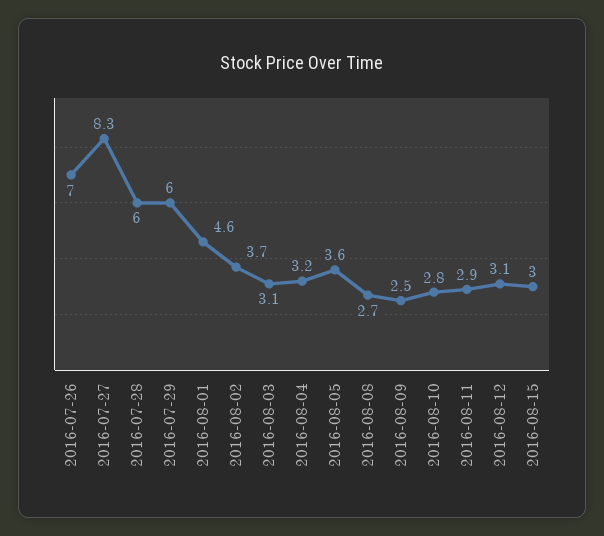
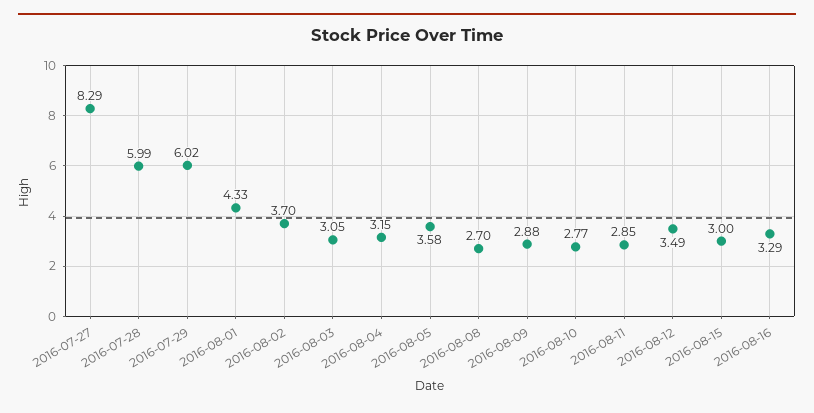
2016-07-26: 7 -> none
2016-08-01: 4.6 -> 4.33
2016-08-09: 2.5 -> 2.88
2016-08-12: 3.1 -> 3.49
2016-08-16: none -> 3.29

